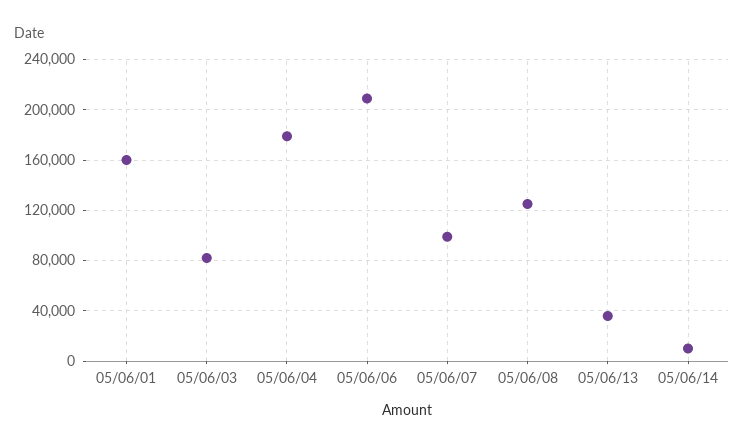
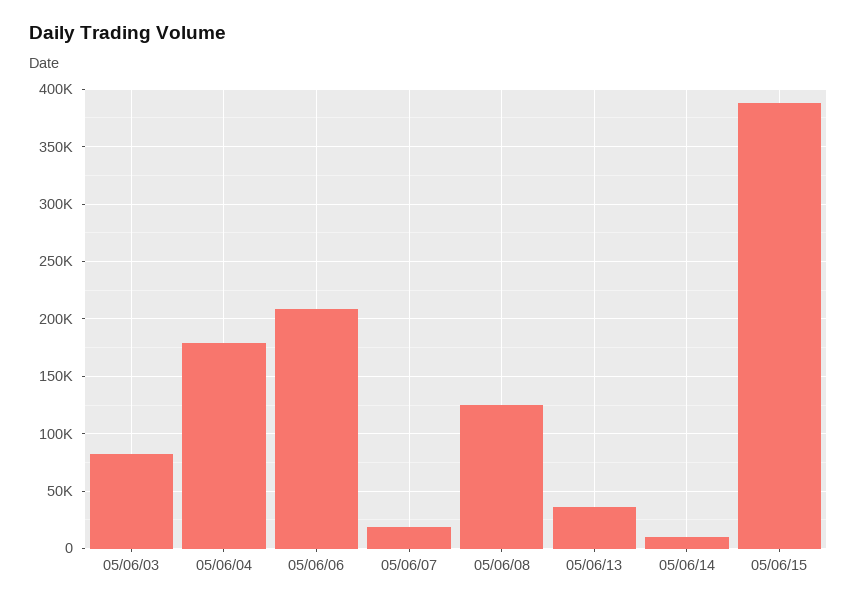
05/06/01: 160000 -> none
05/06/07: 100000 -> 20000
05/06/15: none -> 390000

